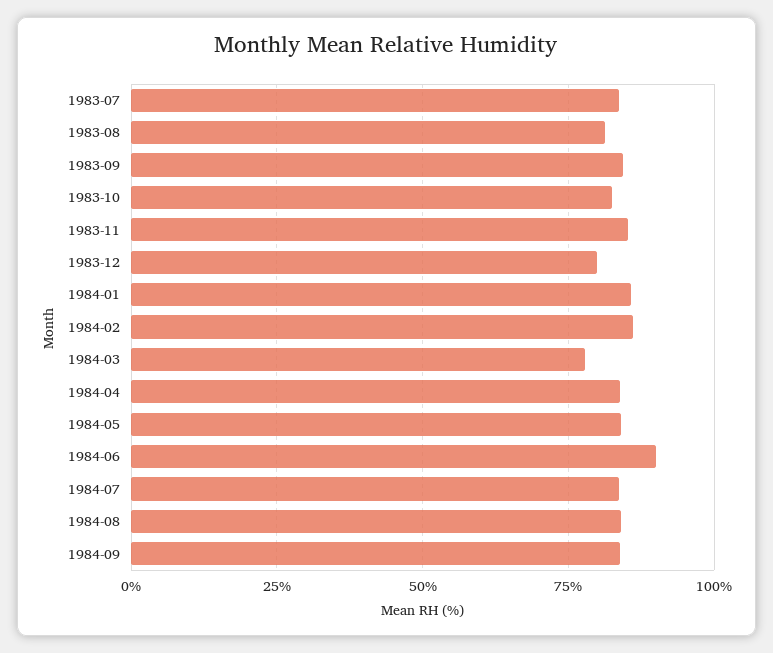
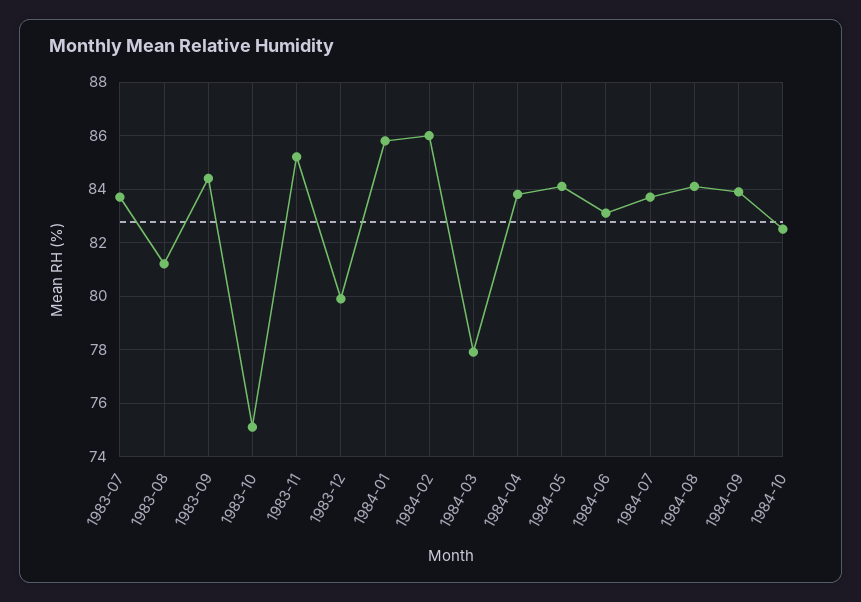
1983-10: 82.5 -> 75
1984-06: 90 -> 83
1984-10: none -> 82.5

